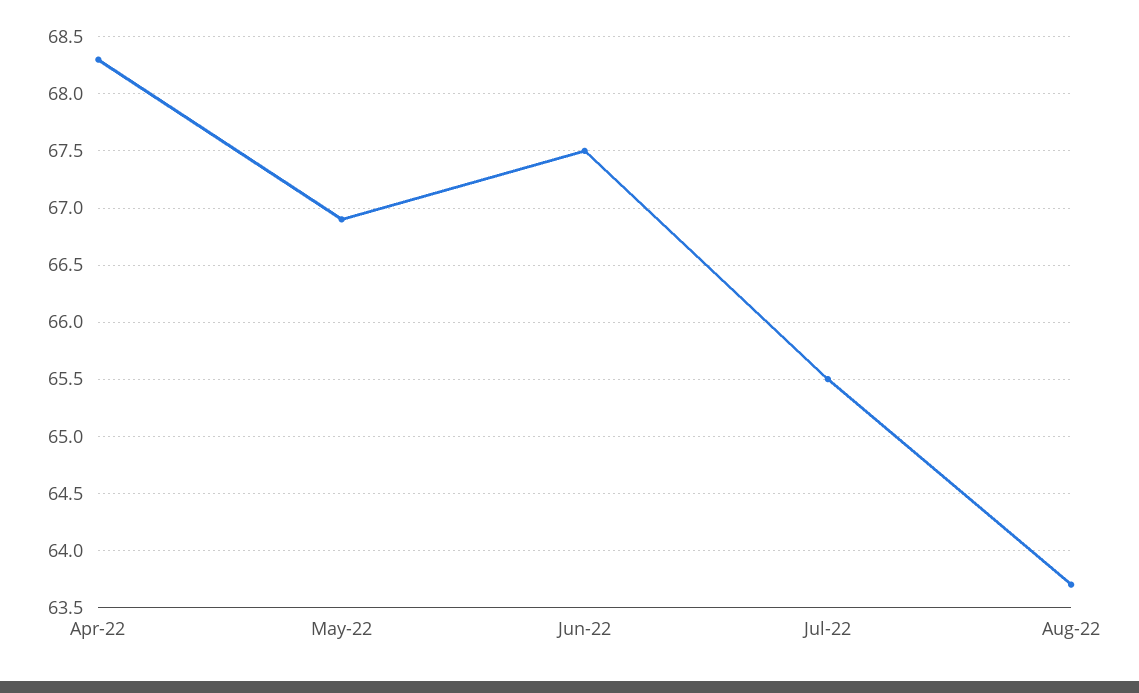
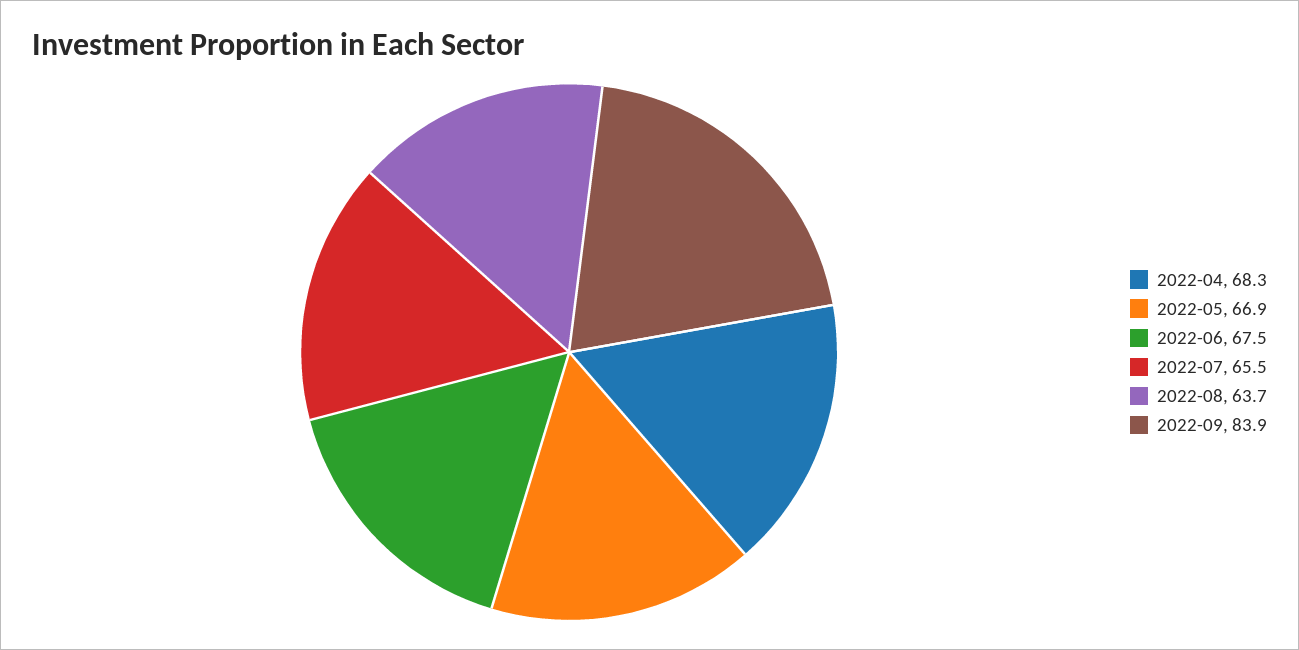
2022-09: none -> 83.9

